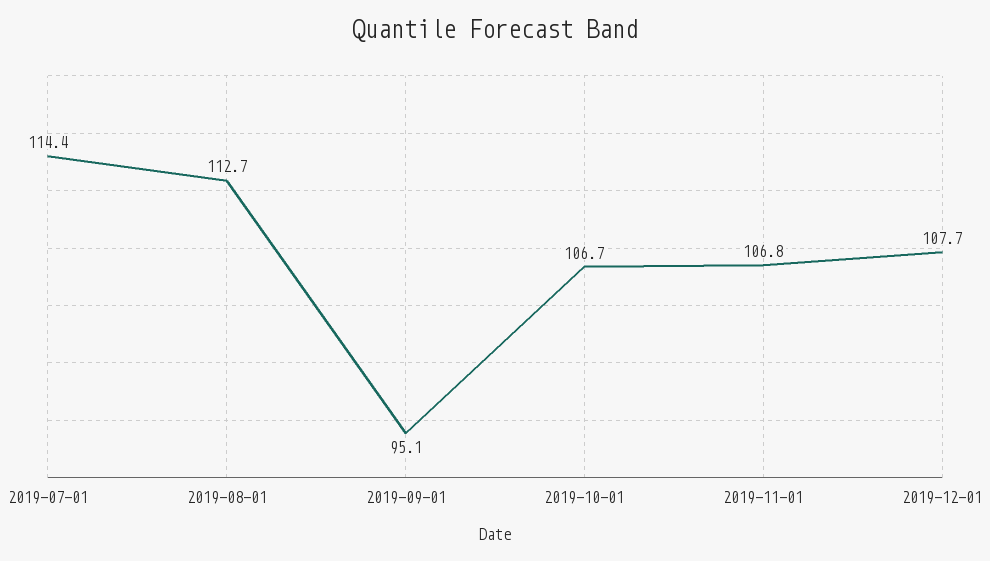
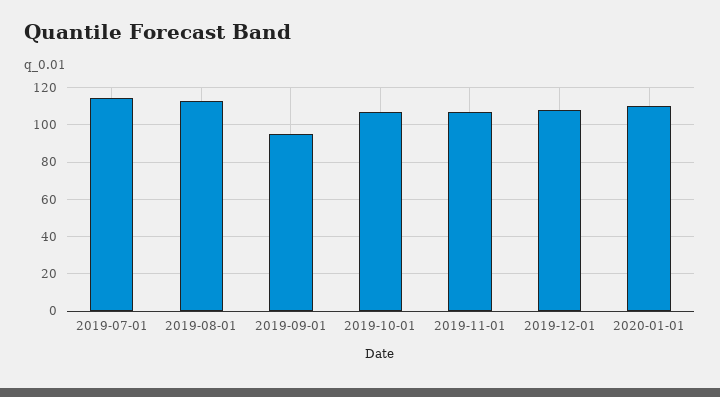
2020-01-01: none -> 110

